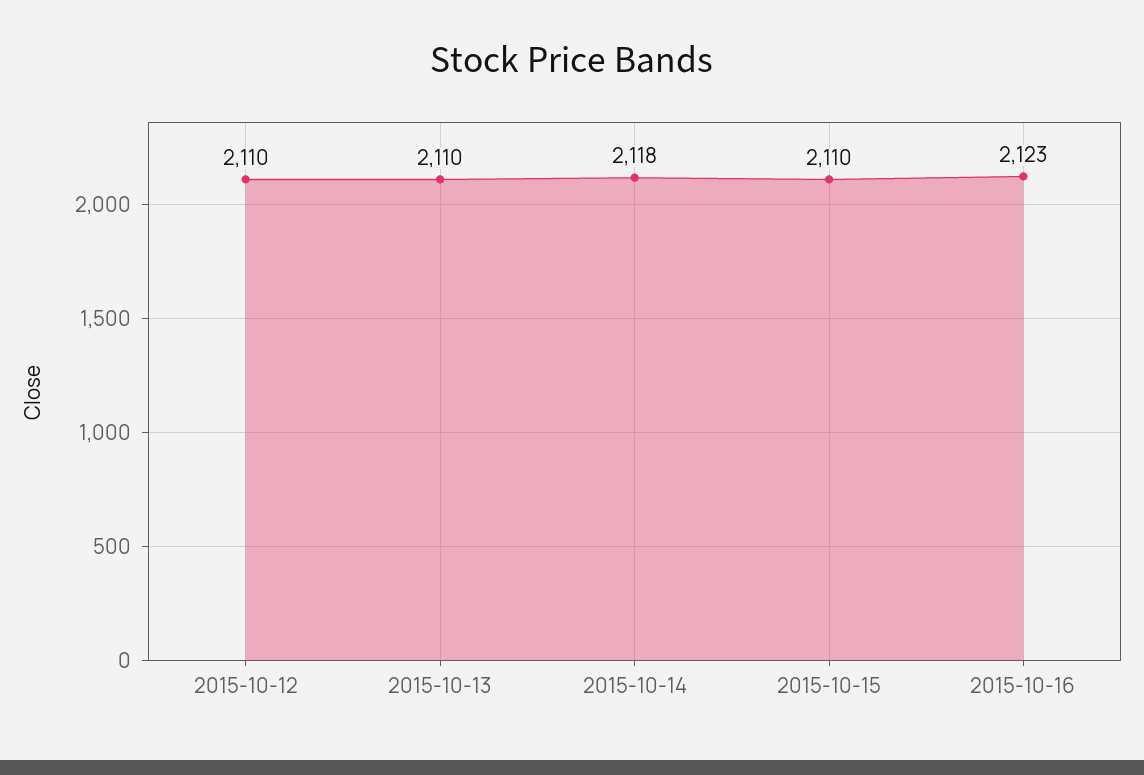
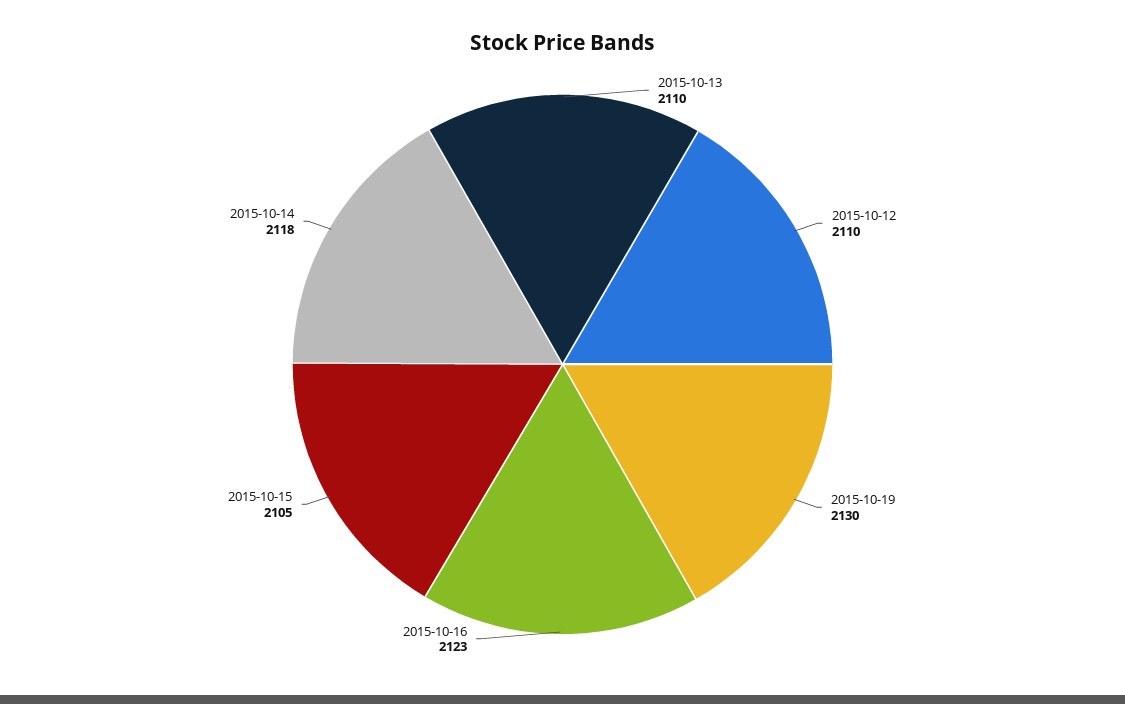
2015-10-15: 2110 -> 2105
2015-10-19: none -> 2130

